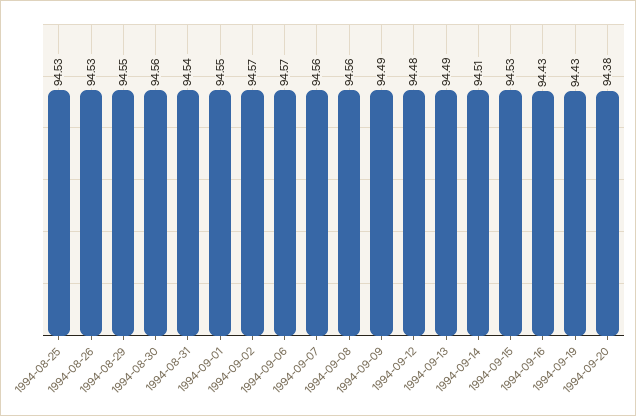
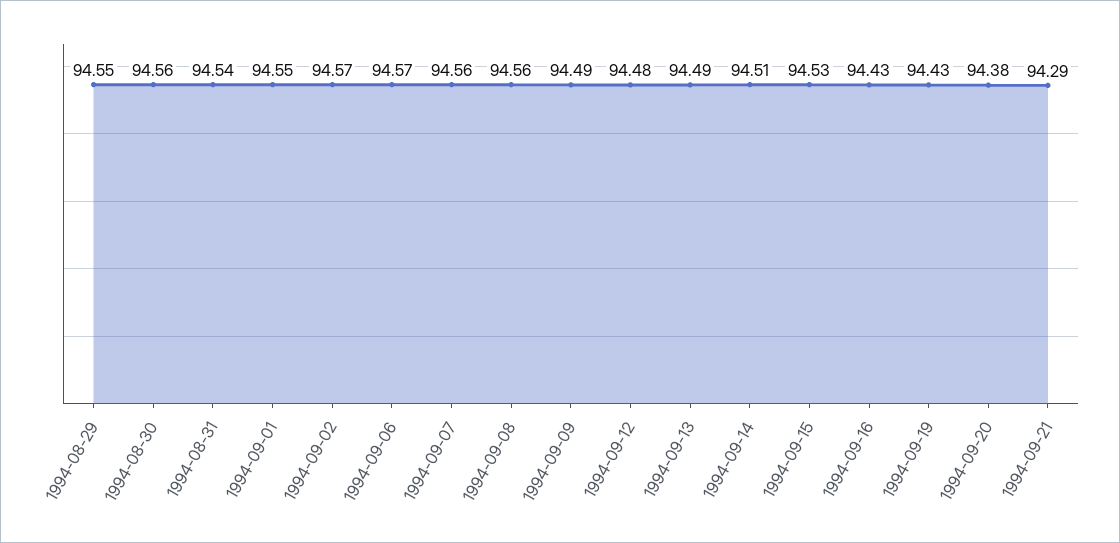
1994-08-25: 94.53 -> none
1994-08-26: 94.53 -> none
1994-09-21: none -> 94.29

